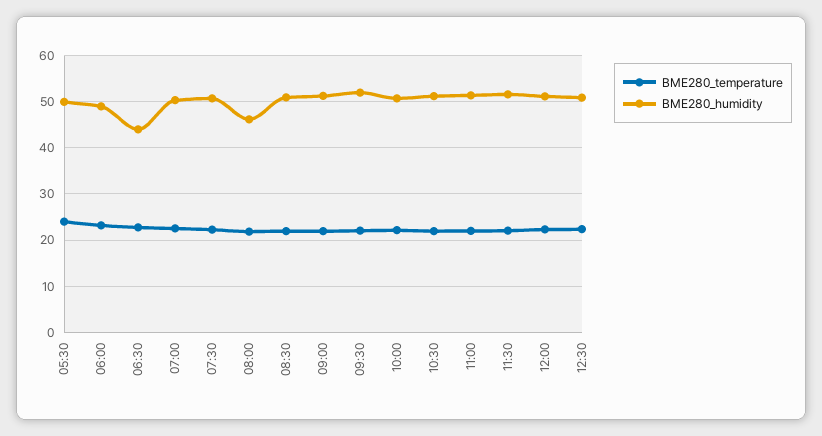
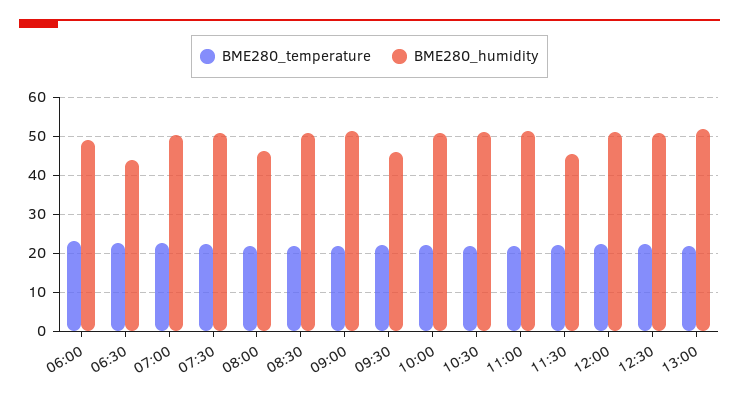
BME280_temperature, 05:30: 24 -> none
BME280_humidity, 05:30: 50 -> none
BME280_humidity, 09:30: 52 -> 46
BME280_humidity, 11:30: 52 -> 46
BME280_temperature, 13:00: none -> 22
BME280_humidity, 13:00: none -> 52

